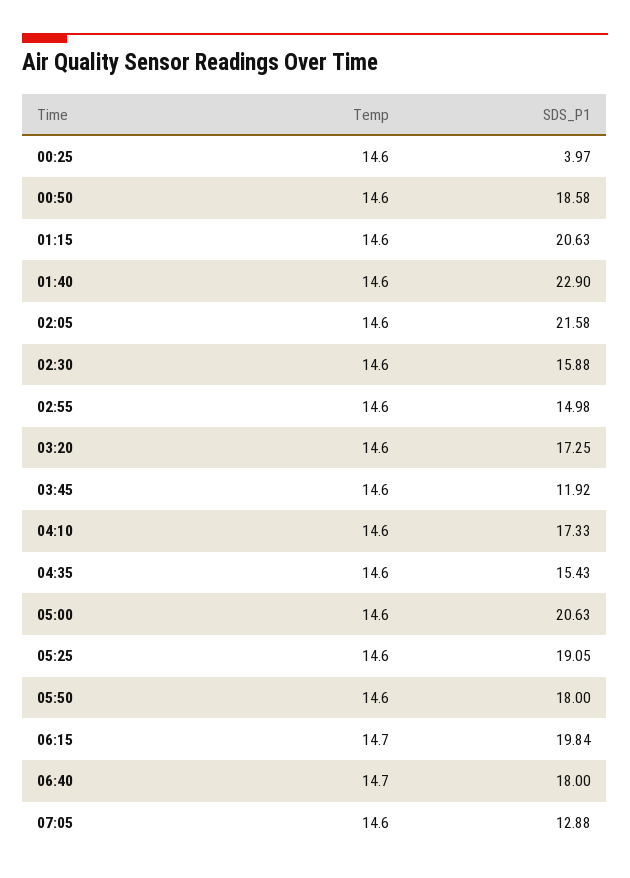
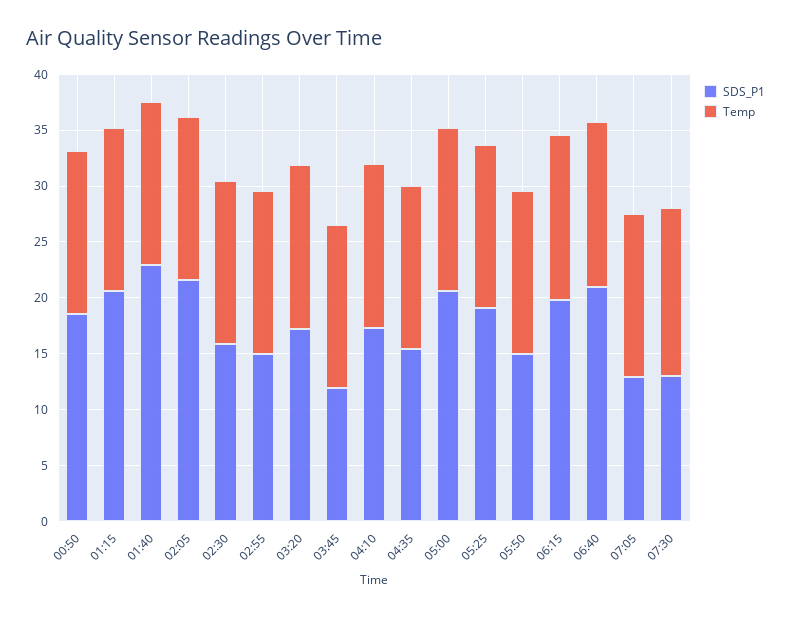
Temp, 00:25: 14.6 -> none
SDS_P1, 00:25: 3.97 -> none
SDS_P1, 05:50: 18 -> 15
SDS_P1, 06:40: 18 -> 21
SDS_P1, 07:30: none -> 13
Temp, 07:30: none -> 15

